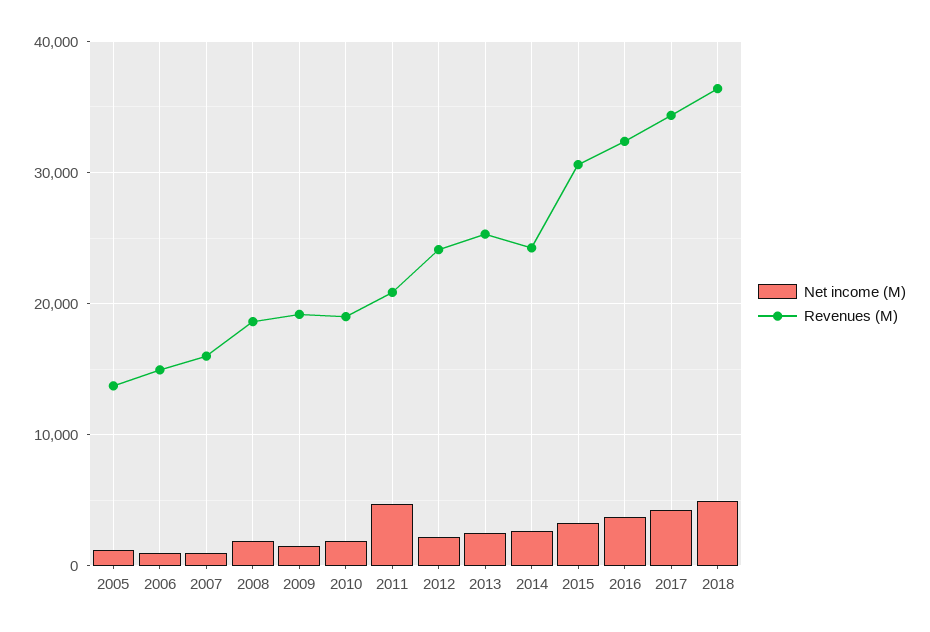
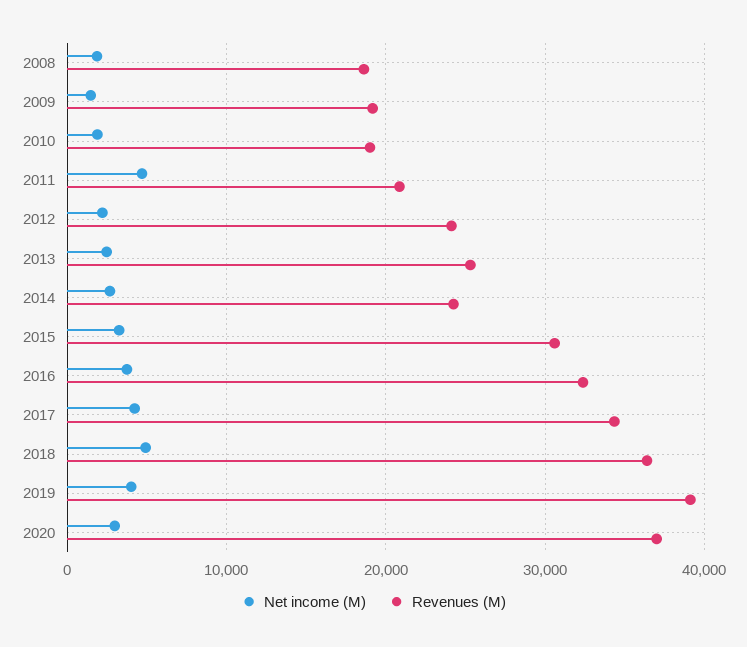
Net income (M), 2005: 1000 -> none
Revenues (M), 2005: 14000 -> none
Net income (M), 2006: 1000 -> none
Revenues (M), 2006: 15000 -> none
Net income (M), 2007: 1000 -> none
Revenues (M), 2007: 16000 -> none
Net income (M), 2019: none -> 4000
Revenues (M), 2019: none -> 39000
Net income (M), 2020: none -> 3000
Revenues (M), 2020: none -> 37000

